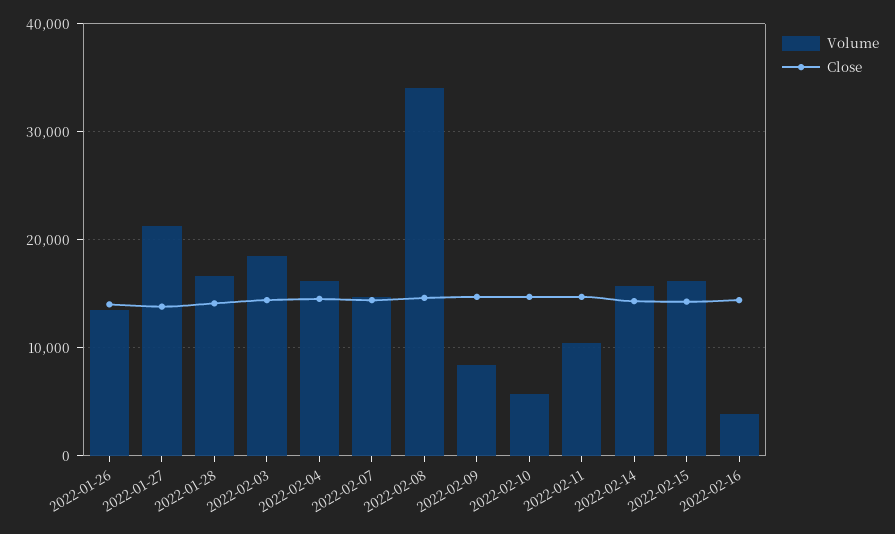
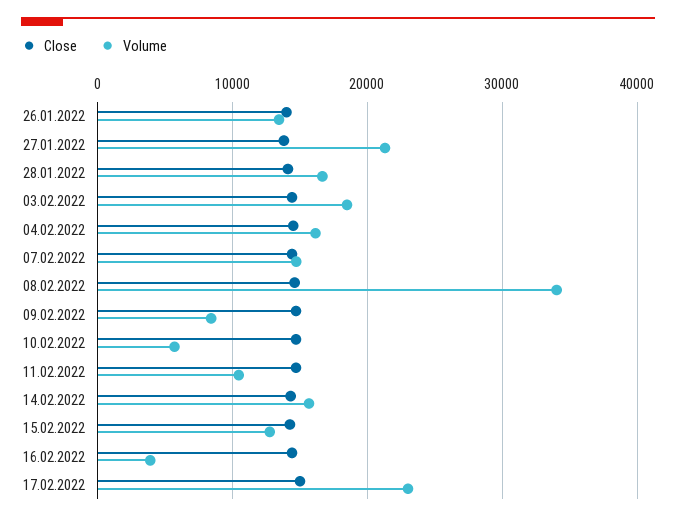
Volume, 2022-02-15: 16000 -> 13000
Close, 17.02.2022: none -> 15000
Volume, 17.02.2022: none -> 23000

